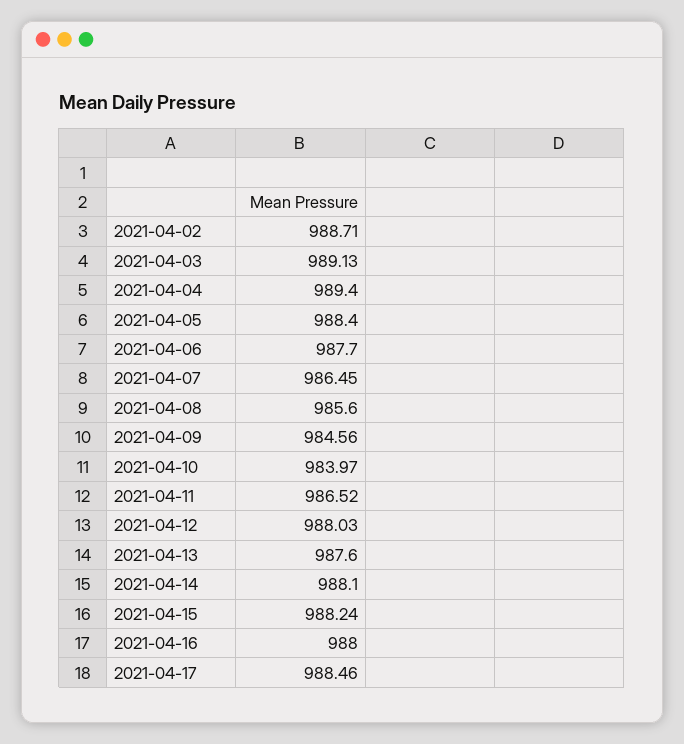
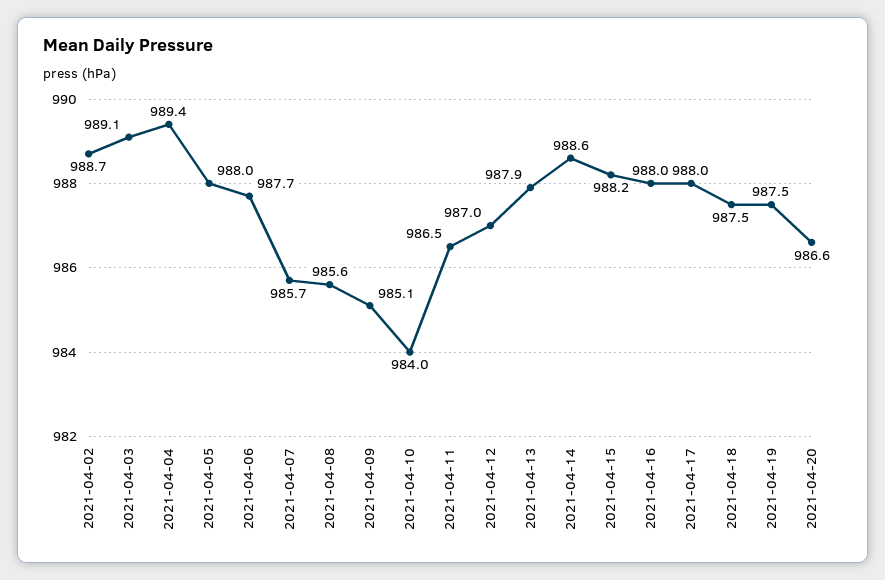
2021-04-05: 988.4 -> 988
2021-04-07: 986.45 -> 985.7
2021-04-09: 984.56 -> 985.1
2021-04-12: 988.03 -> 987
2021-04-13: 987.6 -> 987.9
2021-04-14: 988.1 -> 988.6
2021-04-17: 988.46 -> 988
2021-04-18: none -> 987.5
2021-04-19: none -> 987.5
2021-04-20: none -> 986.6

